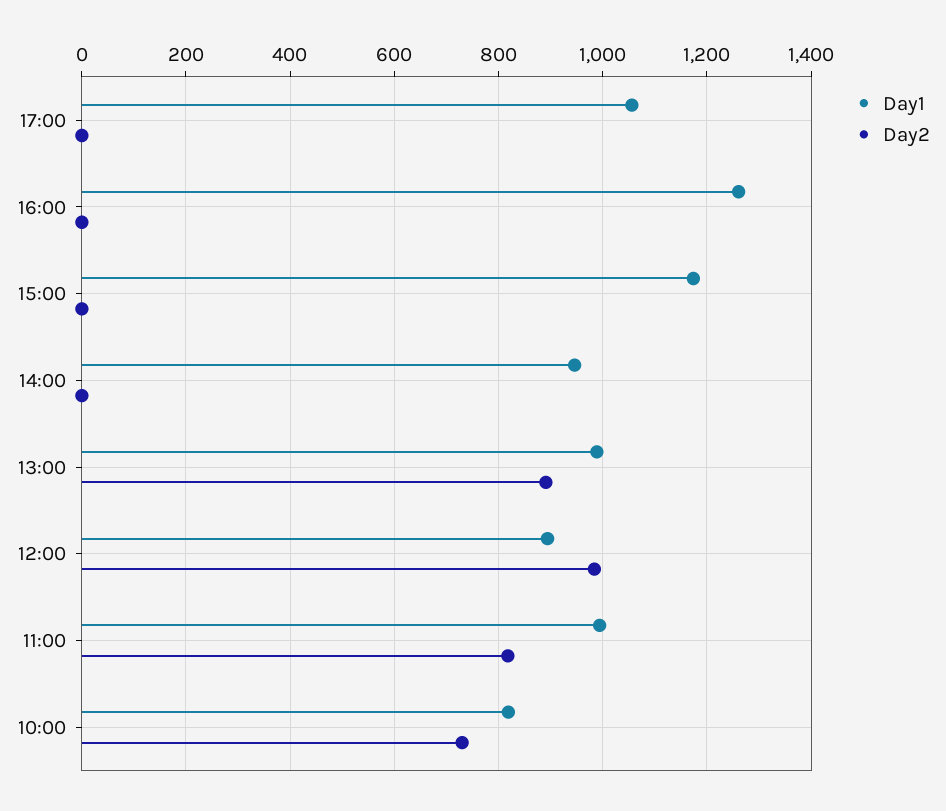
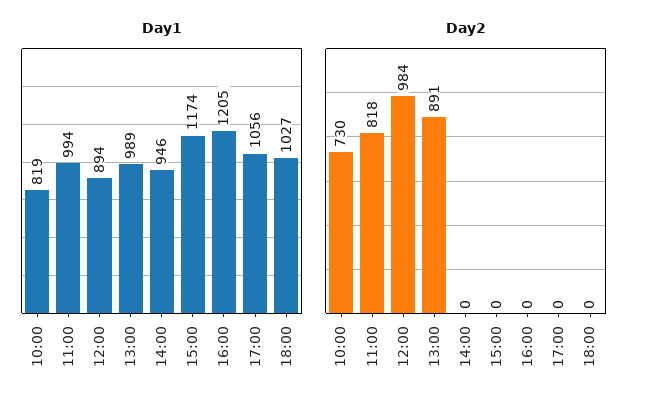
Day1, 16:00: 1260 -> 1205
Day1, 18:00: none -> 1027
Day2, 18:00: none -> 0

